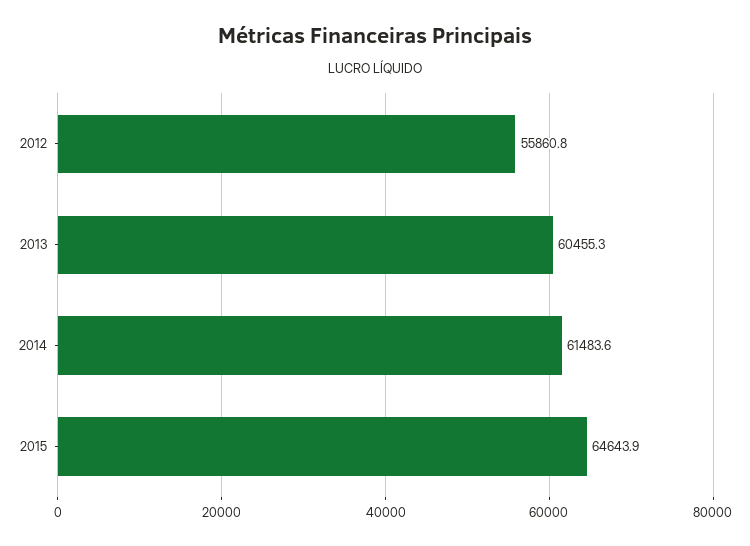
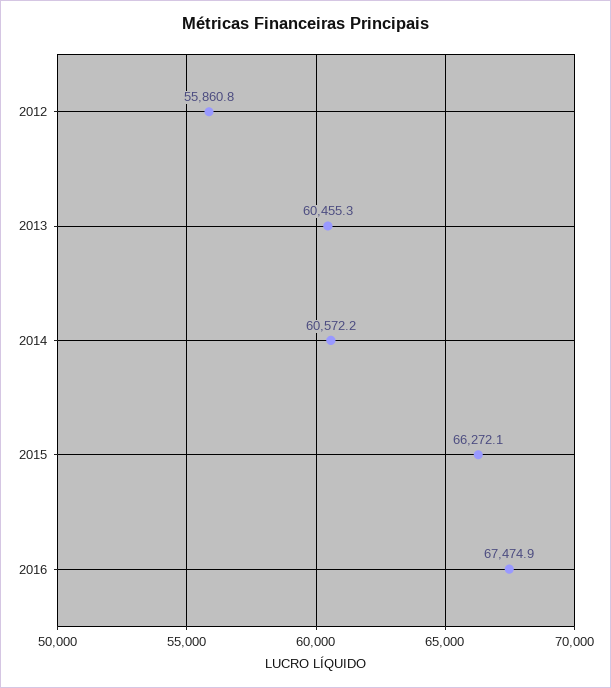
2014: 61483.6 -> 60572.2
2015: 64643.9 -> 66272.1
2016: none -> 67474.9

